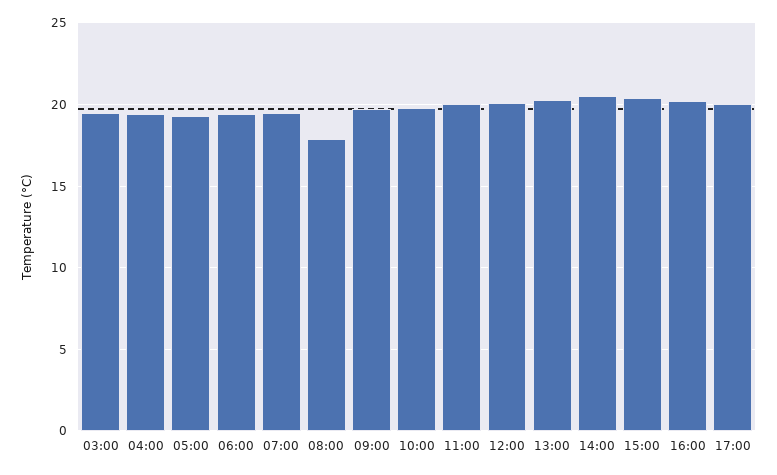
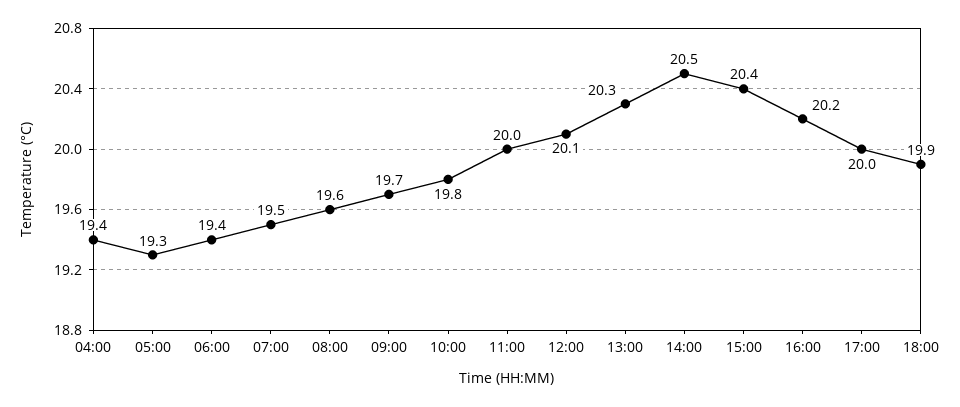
03:00: 19.5 -> none
08:00: 18 -> 19.6
18:00: none -> 19.9

